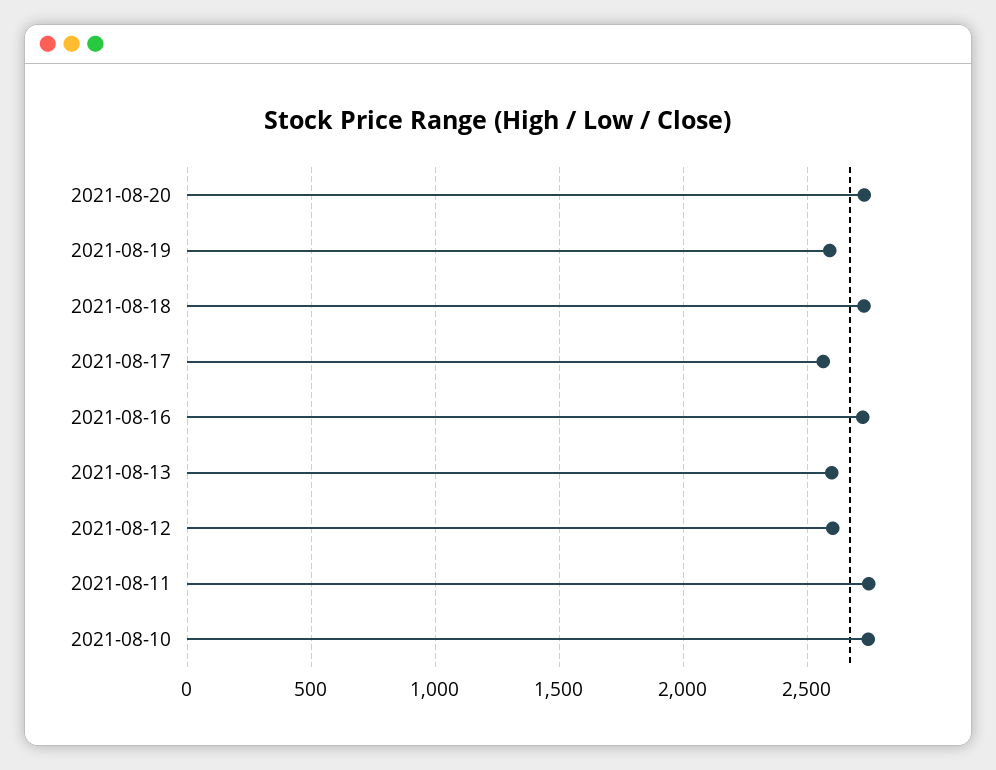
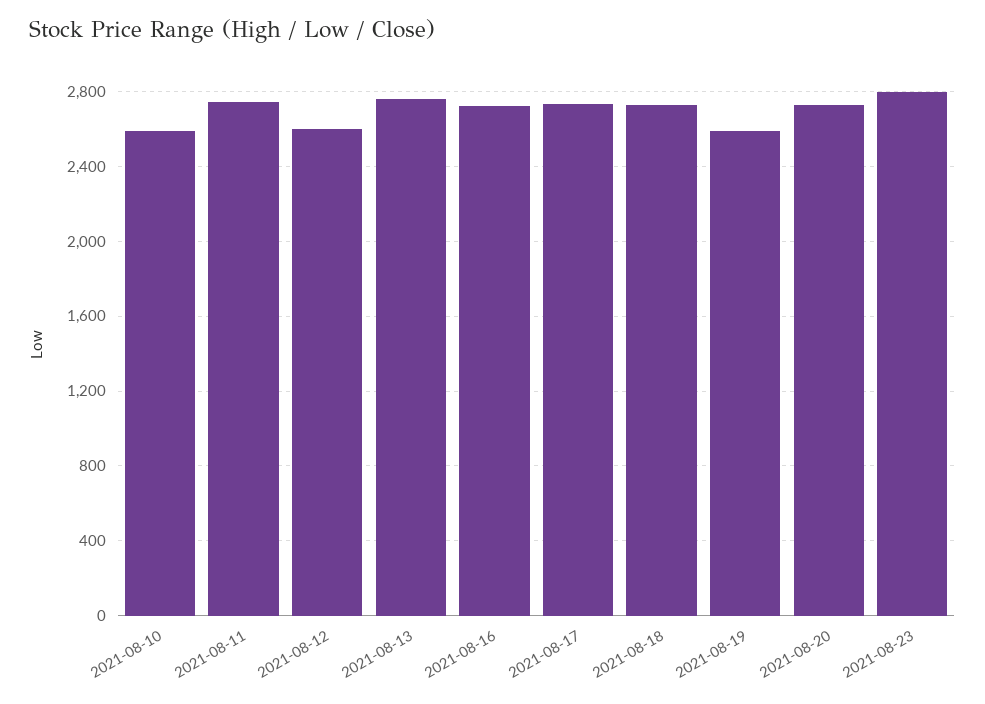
2021-08-17: 2550 -> 2750
2021-08-13: 2600 -> 2750
2021-08-10: 2750 -> 2600
2021-08-23: none -> 2800

